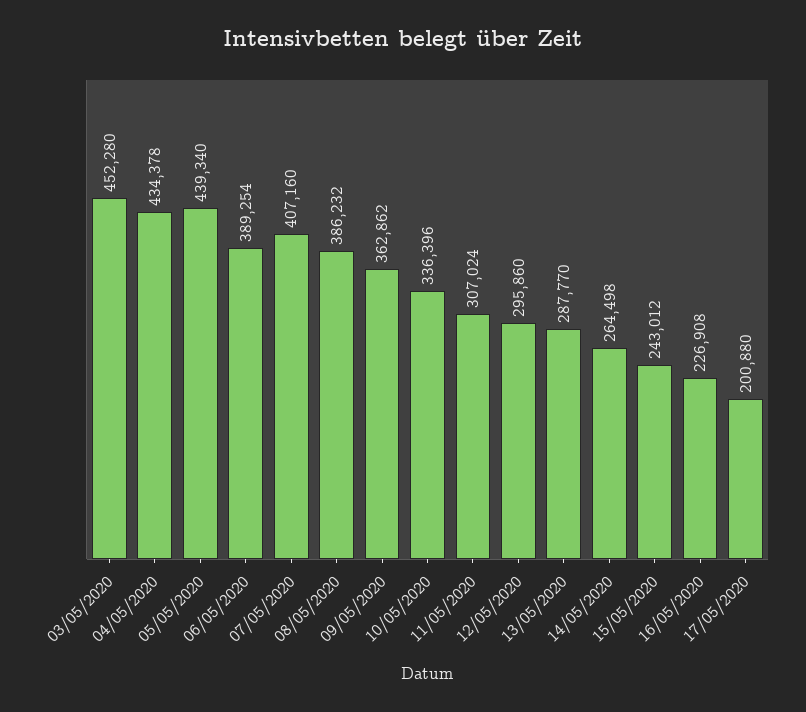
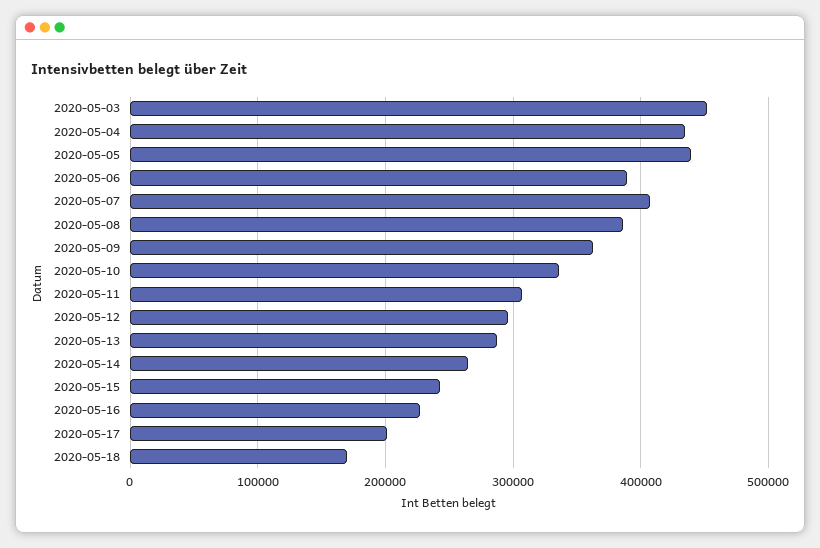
2020-05-18: none -> 170000

